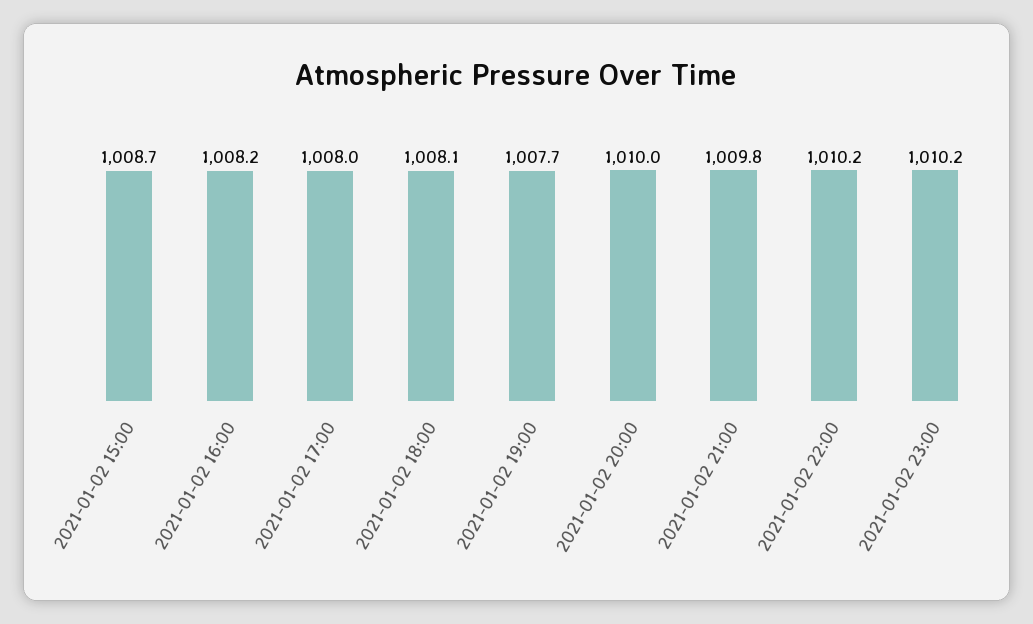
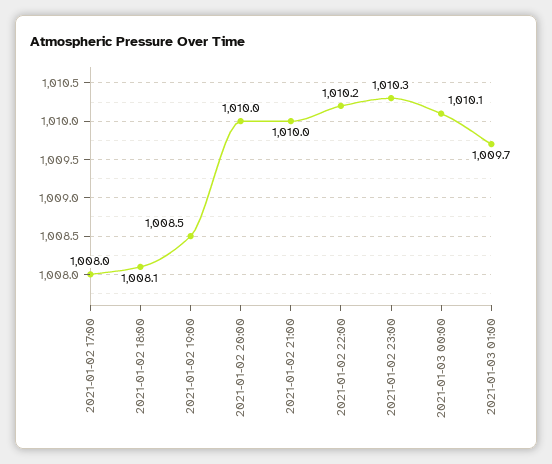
2021-01-02 15:00: 1008.7 -> none
2021-01-02 16:00: 1008.2 -> none
2021-01-02 19:00: 1007.7 -> 1008.5
2021-01-02 21:00: 1009.8 -> 1010
2021-01-02 23:00: 1010.2 -> 1010.3
2021-01-03 00:00: none -> 1010.1
2021-01-03 01:00: none -> 1009.7

